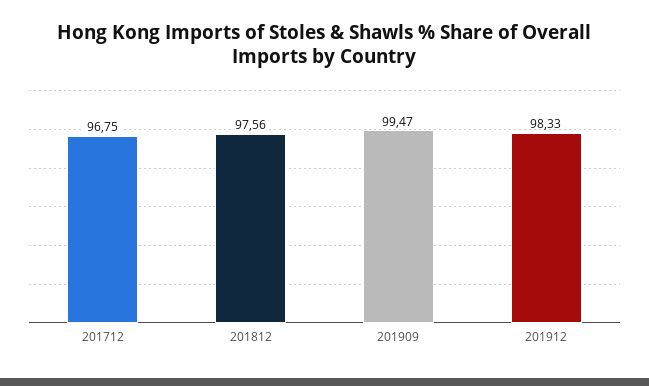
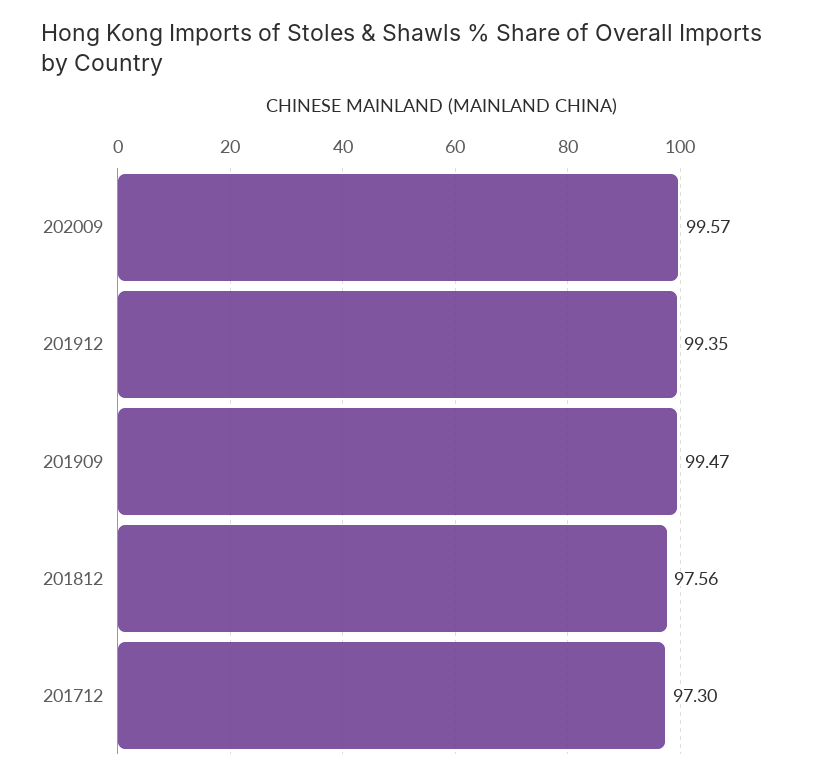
201712: 96.75 -> 97.3
201912: 98.33 -> 99.35
202009: none -> 99.57

